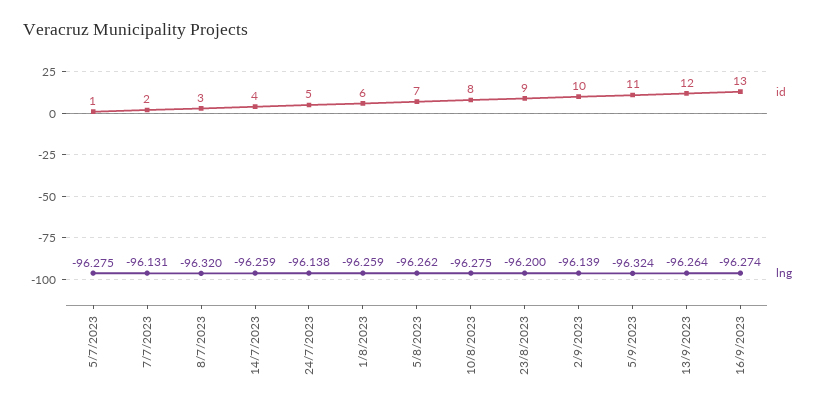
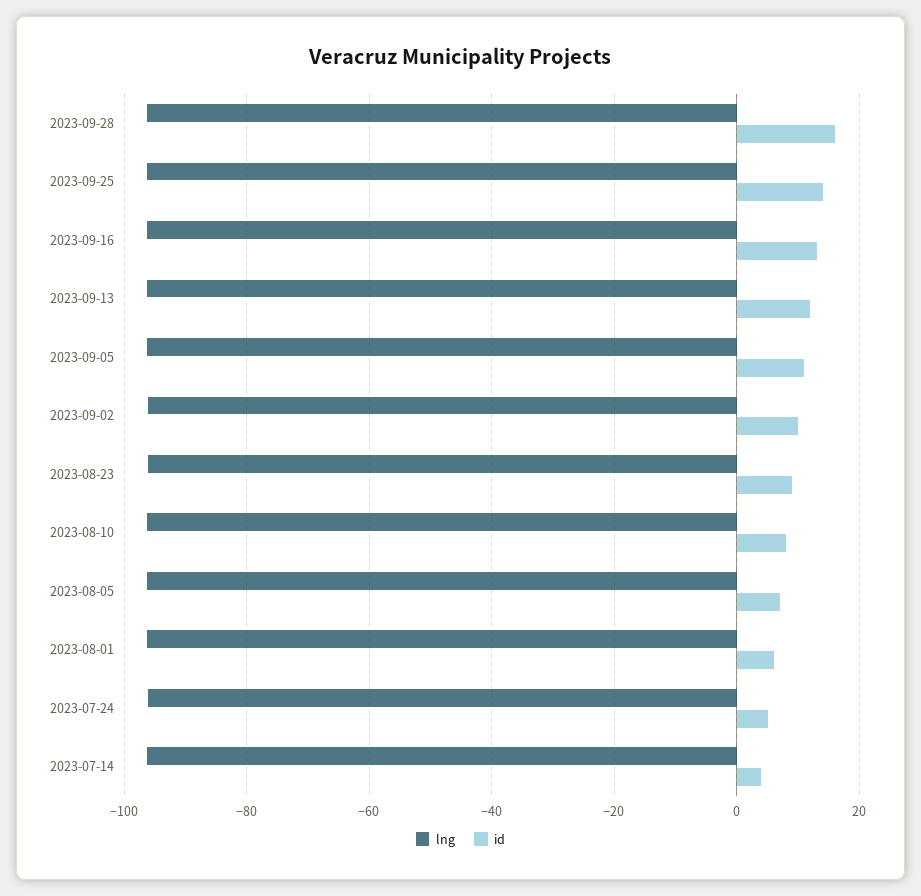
id, 5/7/2023: 1 -> none
lng, 5/7/2023: -96.275 -> none
id, 7/7/2023: 2 -> none
lng, 7/7/2023: -96.131 -> none
id, 8/7/2023: 3 -> none
lng, 8/7/2023: -96.32 -> none
lng, 2023-09-28: none -> -96
id, 2023-09-28: none -> 16
lng, 2023-09-25: none -> -96
id, 2023-09-25: none -> 14

